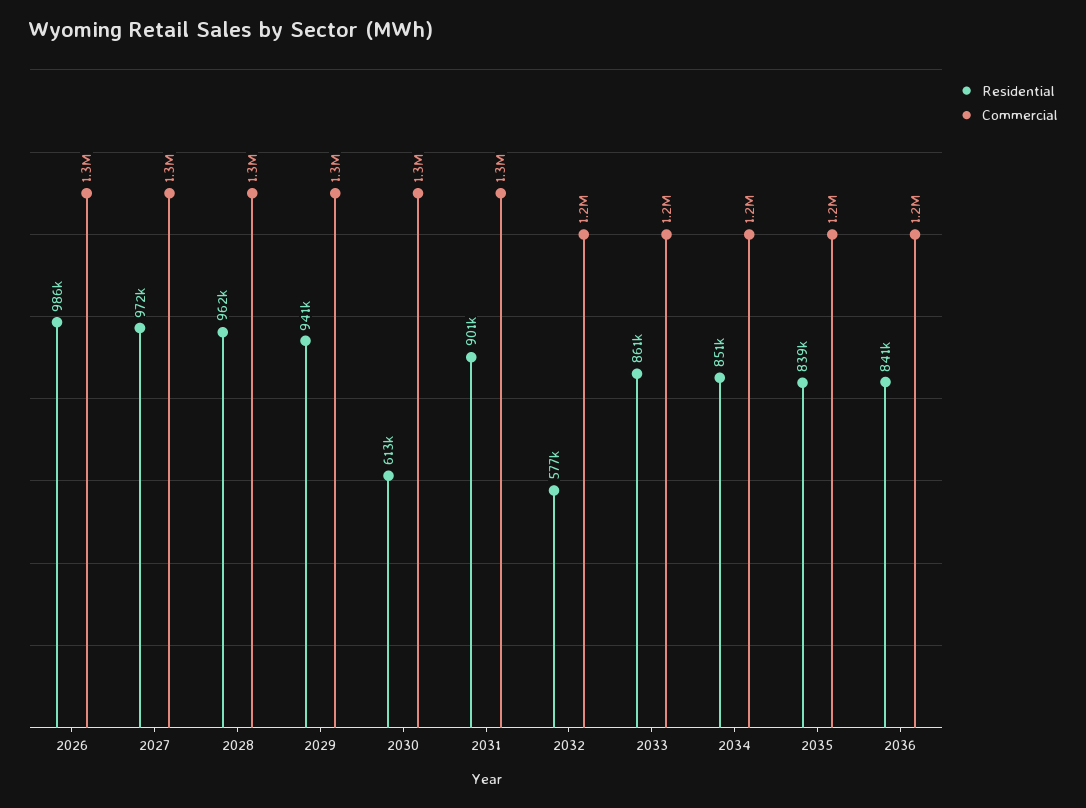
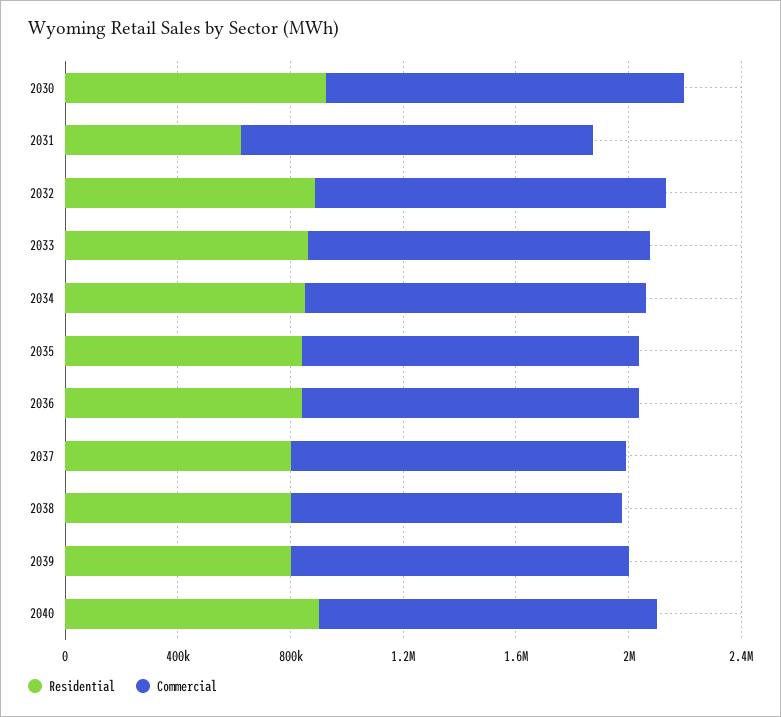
Residential, 2026: 986000 -> none
Commercial, 2026: 1300000 -> none
Residential, 2027: 972000 -> none
Commercial, 2027: 1300000 -> none
Residential, 2028: 962000 -> none
Commercial, 2028: 1300000 -> none
Residential, 2029: 941000 -> none
Commercial, 2029: 1300000 -> none
Residential, 2030: 613000 -> 900000
Residential, 2031: 901000 -> 600000
Residential, 2032: 577000 -> 900000
Residential, 2037: none -> 800000
Commercial, 2037: none -> 1200000
Residential, 2038: none -> 800000
Commercial, 2038: none -> 1200000
Residential, 2039: none -> 800000
Commercial, 2039: none -> 1200000
Residential, 2040: none -> 900000
Commercial, 2040: none -> 1200000

